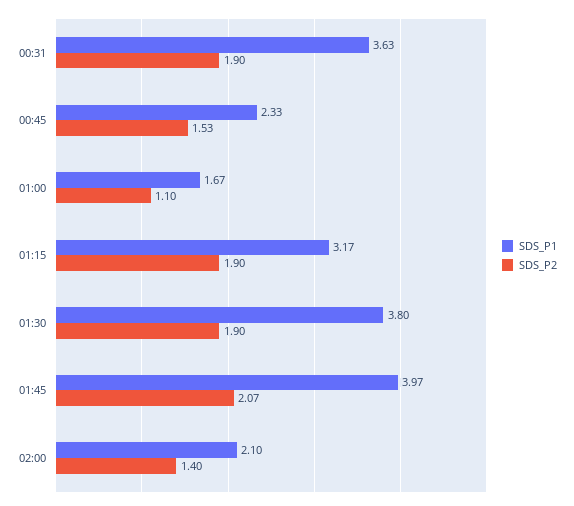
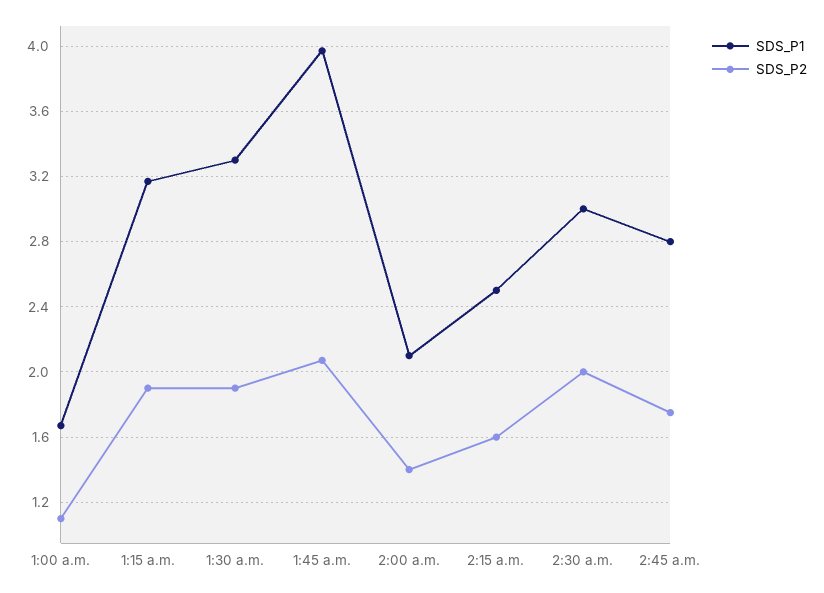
SDS_P1, 00:31: 3.63 -> none
SDS_P2, 00:31: 1.9 -> none
SDS_P1, 00:45: 2.33 -> none
SDS_P2, 00:45: 1.53 -> none
SDS_P1, 01:30: 3.8 -> 3.3
SDS_P1, 2:15 a.m.: none -> 2.5
SDS_P2, 2:15 a.m.: none -> 1.6
SDS_P1, 2:30 a.m.: none -> 3
SDS_P2, 2:30 a.m.: none -> 2
SDS_P1, 2:45 a.m.: none -> 2.8
SDS_P2, 2:45 a.m.: none -> 1.75

